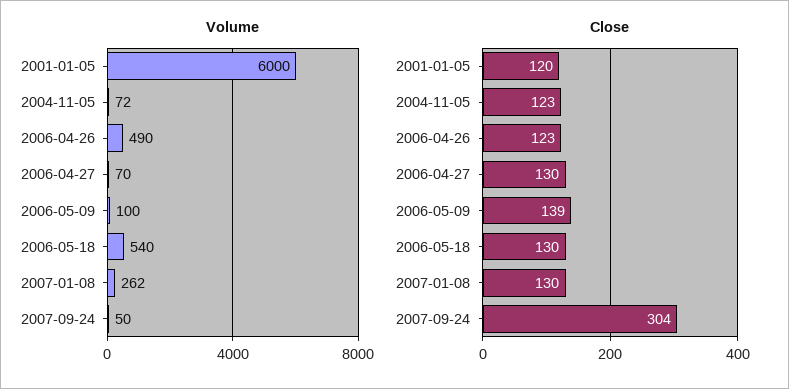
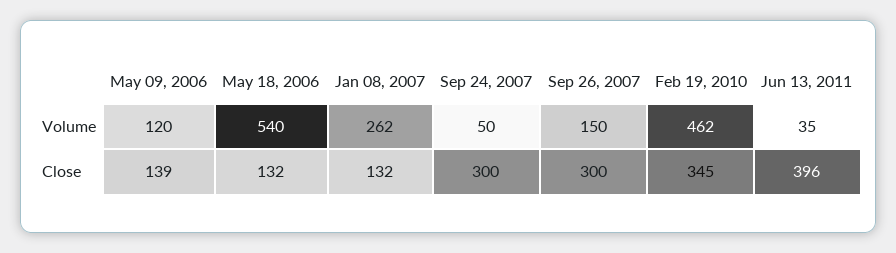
Volume, 2001-01-05: 6000 -> none
Volume, 2004-11-05: 72 -> none
Volume, 2006-04-26: 490 -> none
Volume, 2006-04-27: 70 -> none
Volume, 2006-05-09: 100 -> 120
Close, 2001-01-05: 120 -> none
Close, 2004-11-05: 123 -> none
Close, 2006-04-26: 123 -> none
Close, 2006-04-27: 130 -> none
Close, 2006-05-18: 130 -> 132
Close, 2007-01-08: 130 -> 132
Close, 2007-09-24: 304 -> 300
Volume, Sep 26, 2007: none -> 150
Volume, Feb 19, 2010: none -> 462
Volume, Jun 13, 2011: none -> 35
Close, Sep 26, 2007: none -> 300
Close, Feb 19, 2010: none -> 345
Close, Jun 13, 2011: none -> 396

